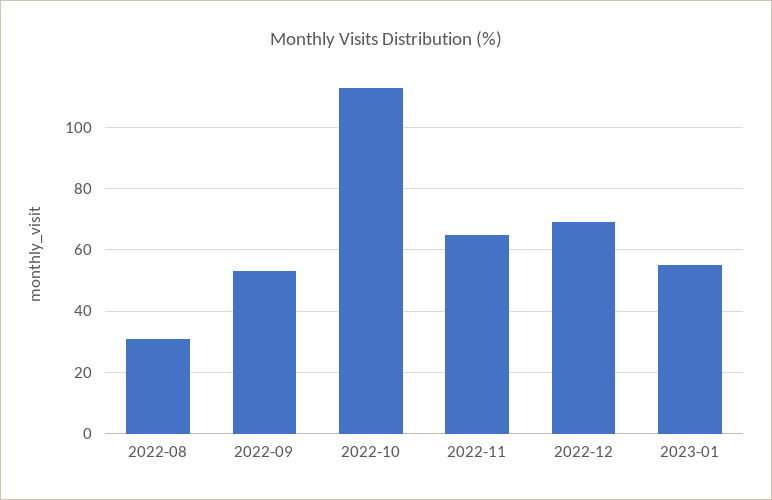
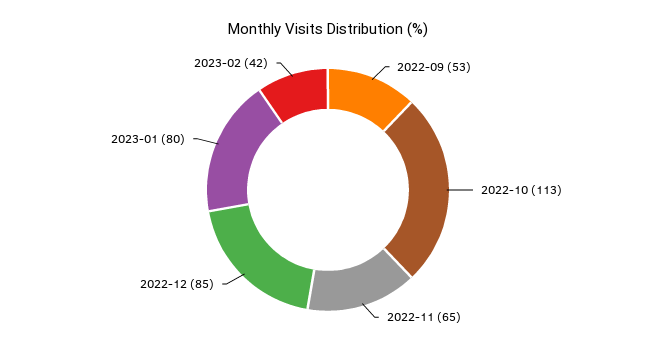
2022-08: 30 -> none
2022-12: 70 -> 85
2023-01: 55 -> 80
2023-02: none -> 42

